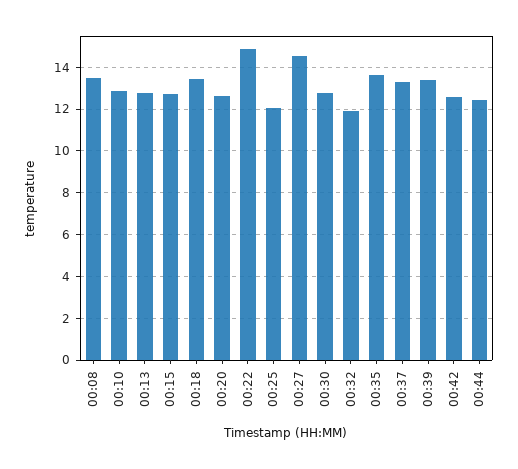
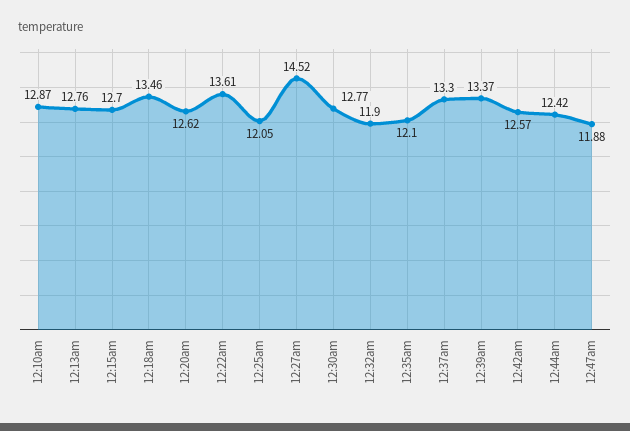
00:08: 13.5 -> none
00:22: 15 -> 13.61
00:35: 13.5 -> 12.1
12:47am: none -> 11.88

